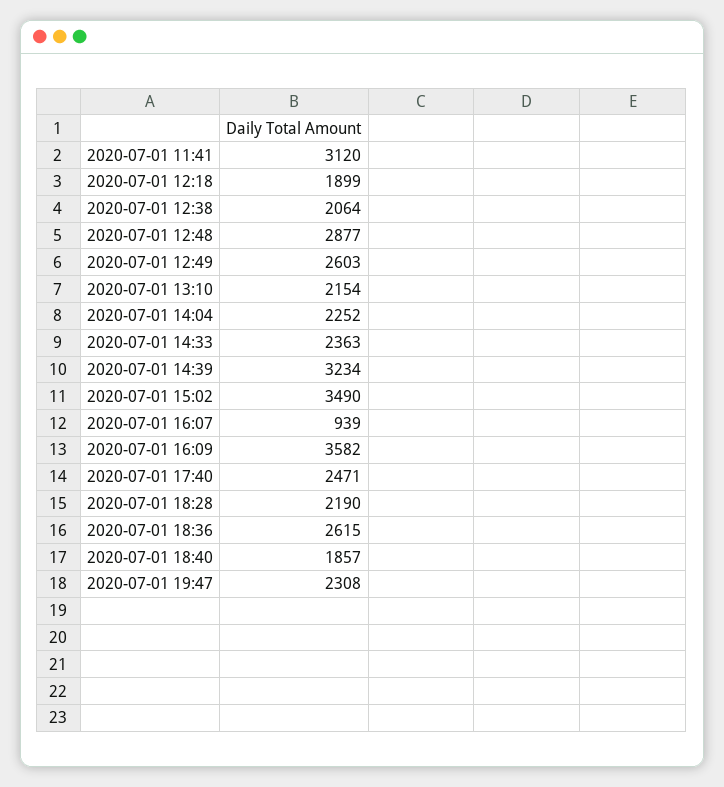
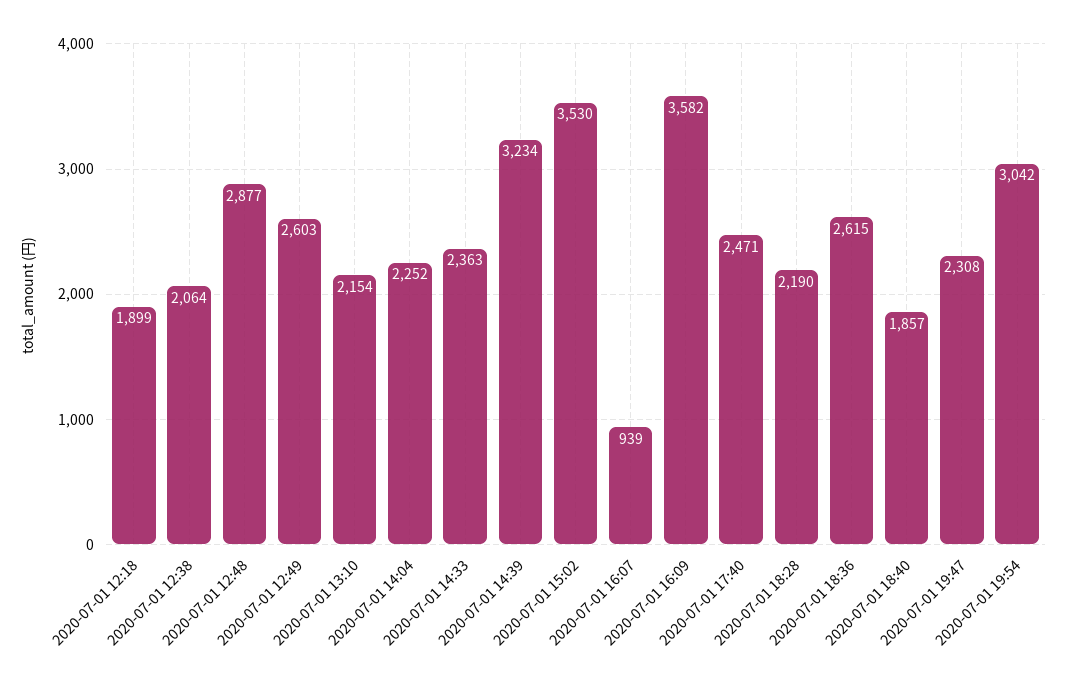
2020-07-01 11:41: 3120 -> none
2020-07-01 15:02: 3490 -> 3530
2020-07-01 19:54: none -> 3042

